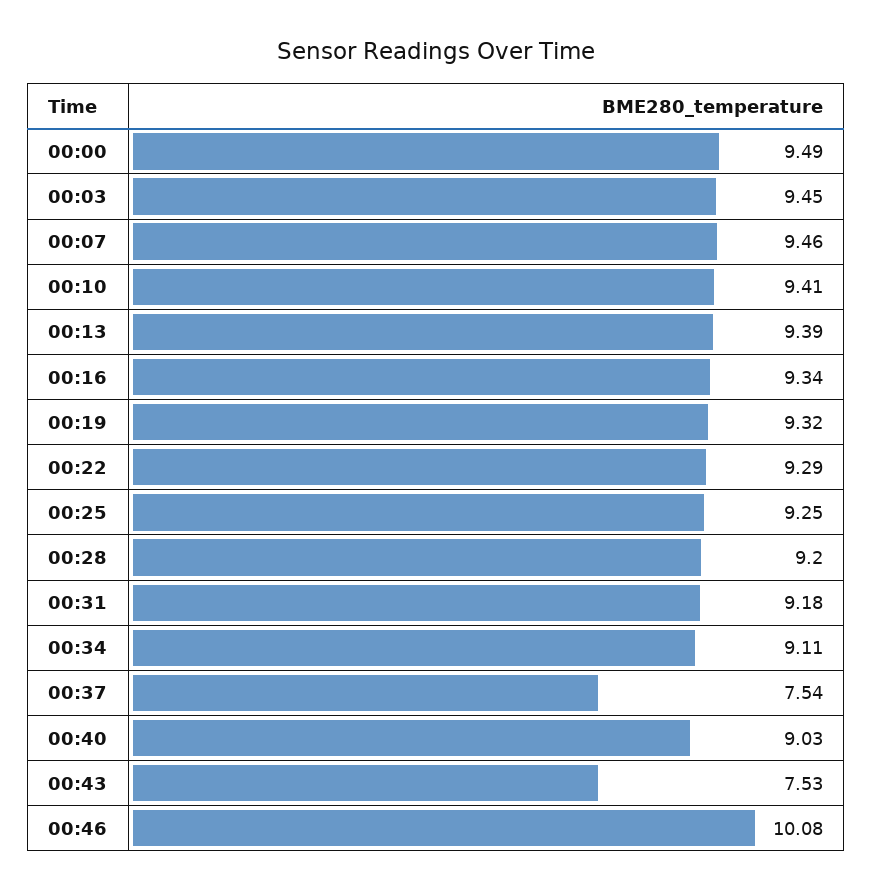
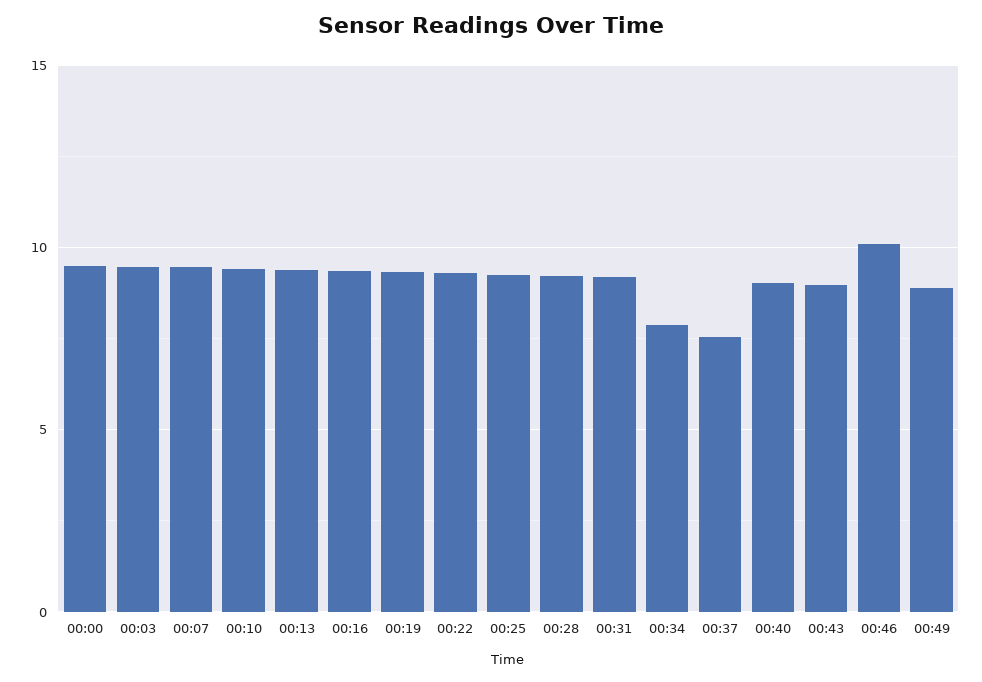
00:34: 9.11 -> 8
00:43: 7.53 -> 9
00:49: none -> 9

